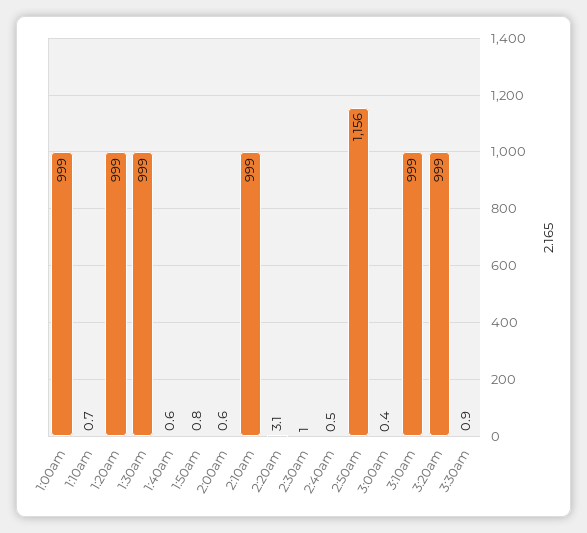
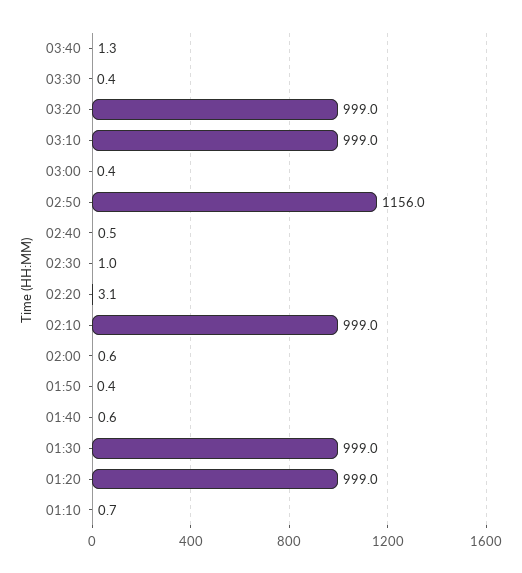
1:00am: 999 -> none
1:50am: 0.8 -> 0.4
3:30am: 0.9 -> 0.4
03:40: none -> 1.3

